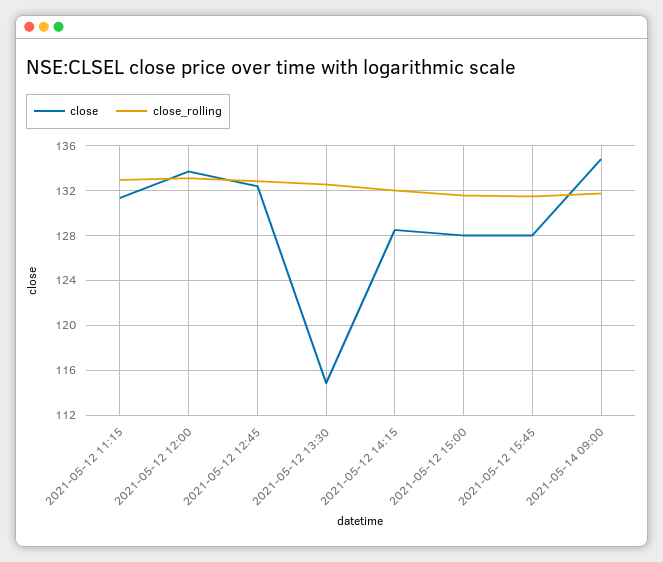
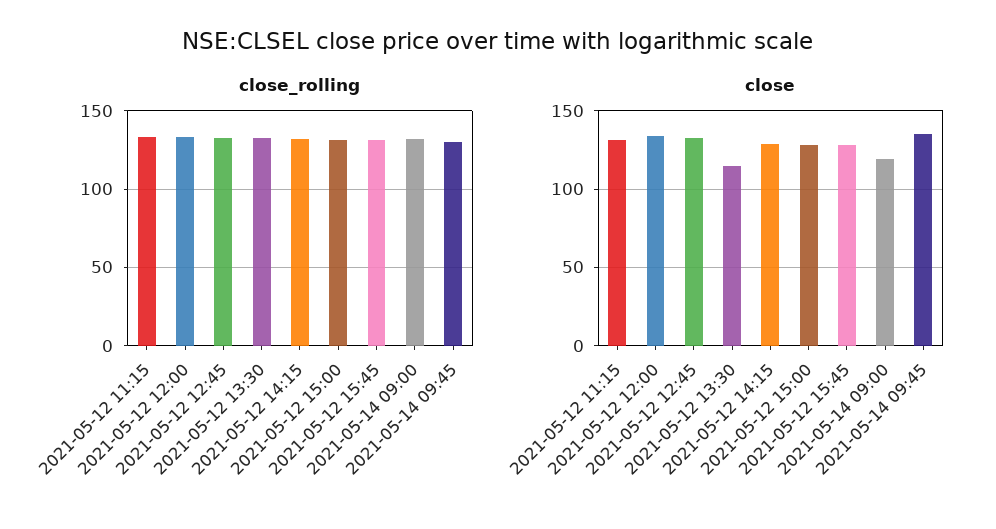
close, 2021-05-14 09:00: 135 -> 120
close_rolling, 2021-05-14 09:45: none -> 130
close, 2021-05-14 09:45: none -> 135

